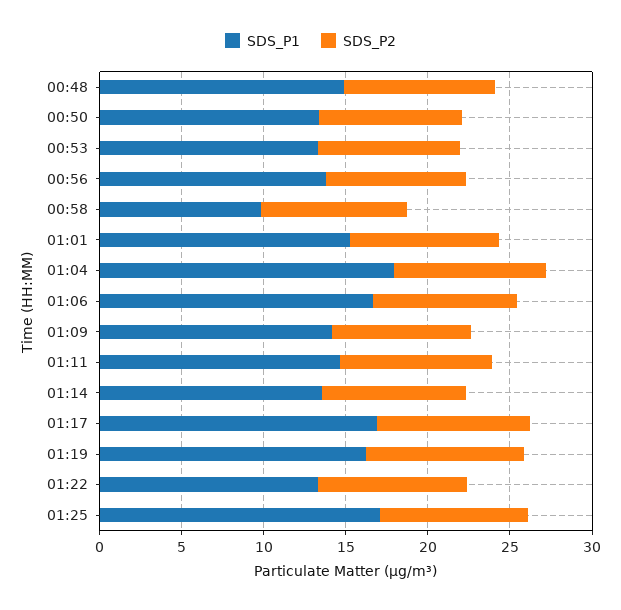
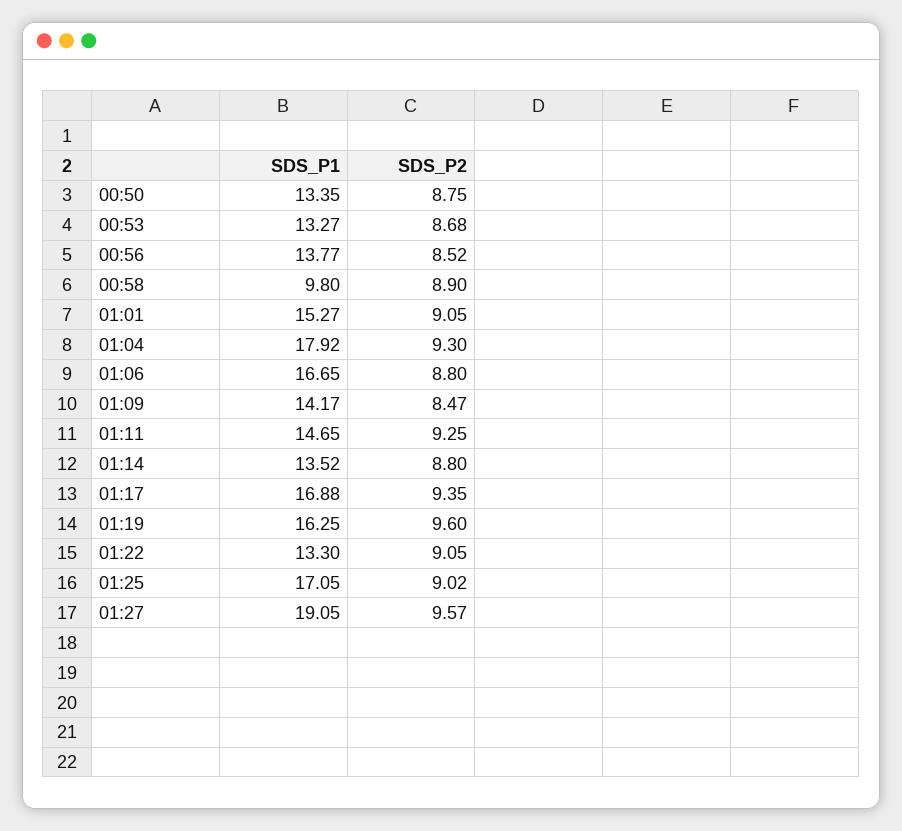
SDS_P1, 00:48: 15 -> none
SDS_P2, 00:48: 9 -> none
SDS_P1, 01:27: none -> 19.05
SDS_P2, 01:27: none -> 9.57

